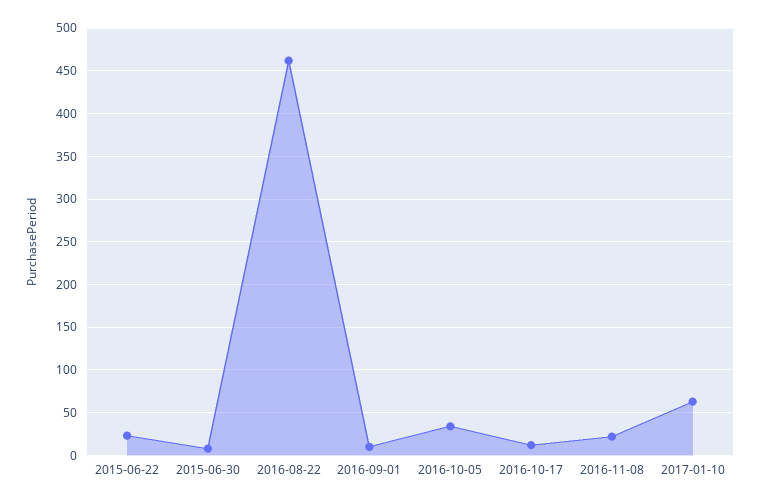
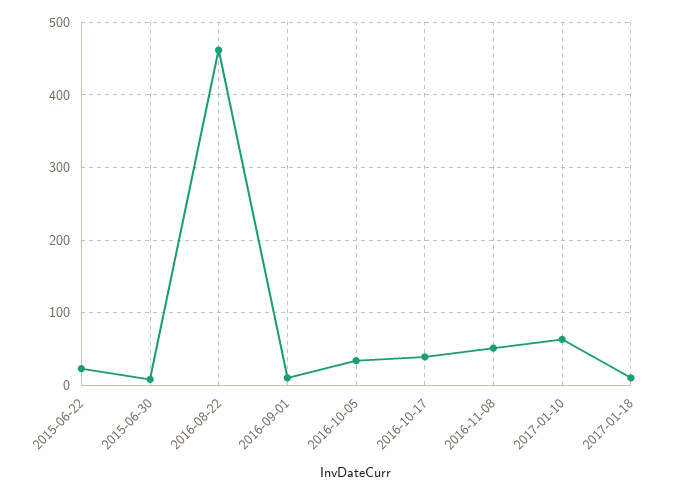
2016-10-17: 10 -> 40
2016-11-08: 20 -> 50
2017-01-18: none -> 10

